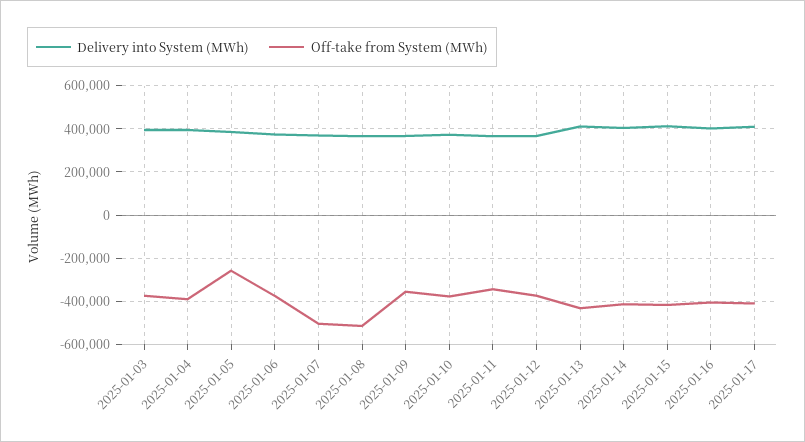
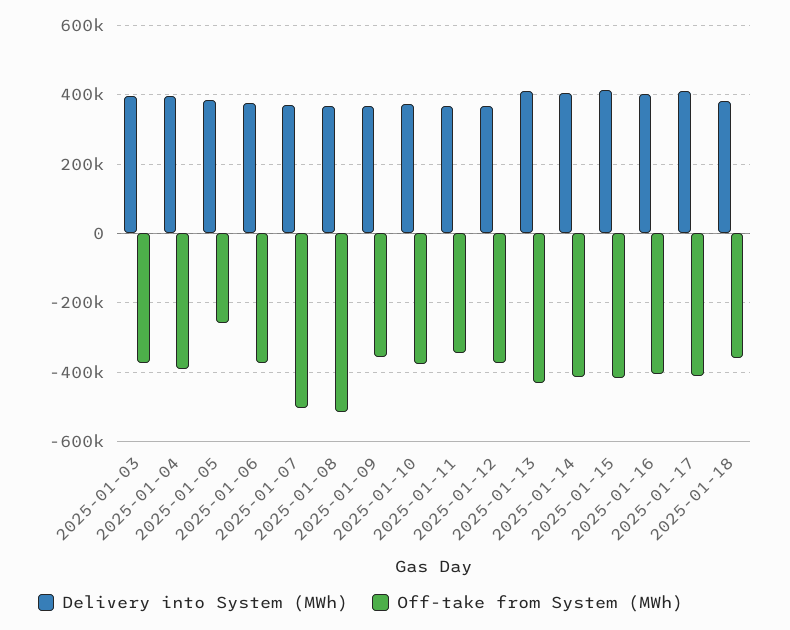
Delivery into System (MWh), 2025-01-18: none -> 380000
Off-take from System (MWh), 2025-01-18: none -> -360000

